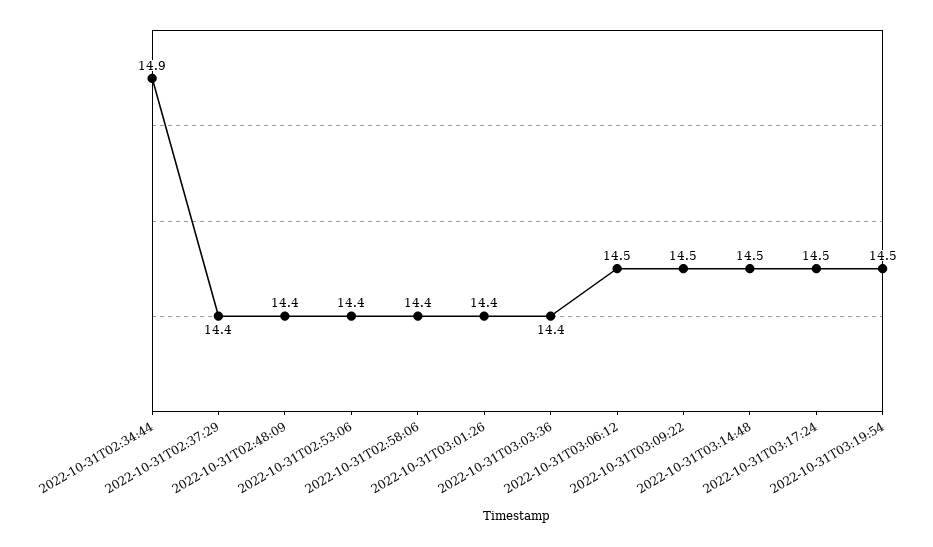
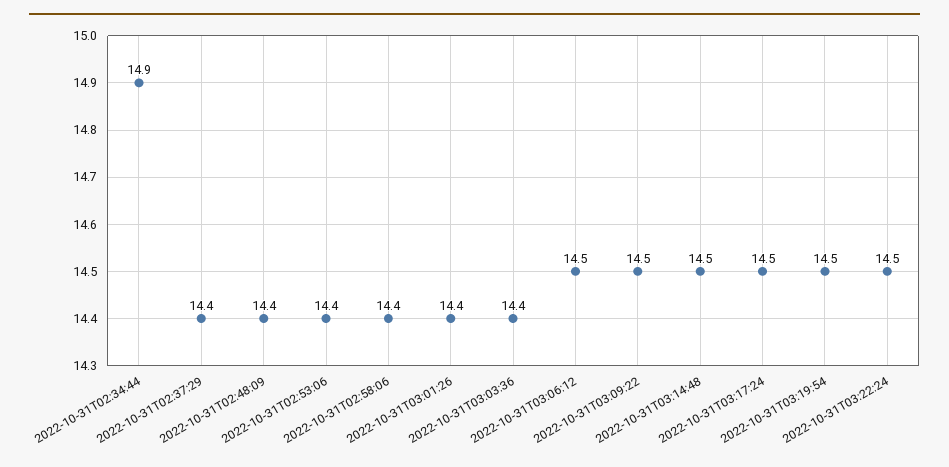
2022-10-31T03:22:24: none -> 14.5

